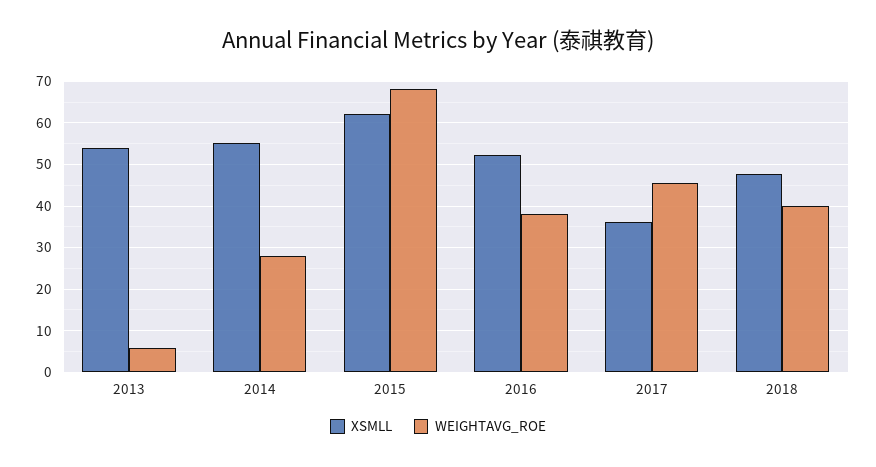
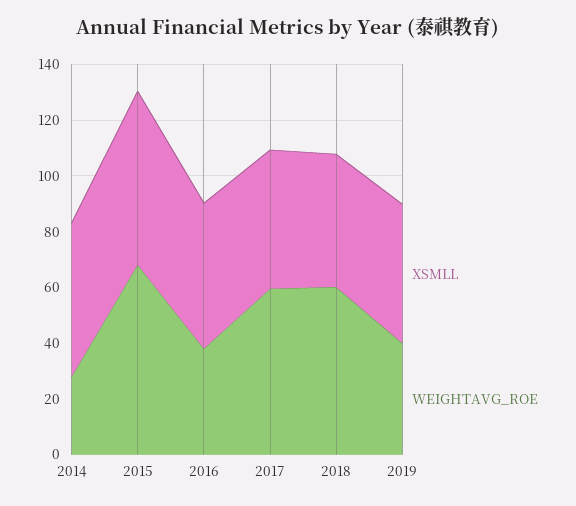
XSMLL, 2013: 54 -> none
WEIGHTAVG_ROE, 2013: 6 -> none
XSMLL, 2017: 36 -> 50
WEIGHTAVG_ROE, 2017: 46 -> 60
WEIGHTAVG_ROE, 2018: 40 -> 60
XSMLL, 2019: none -> 50
WEIGHTAVG_ROE, 2019: none -> 40

